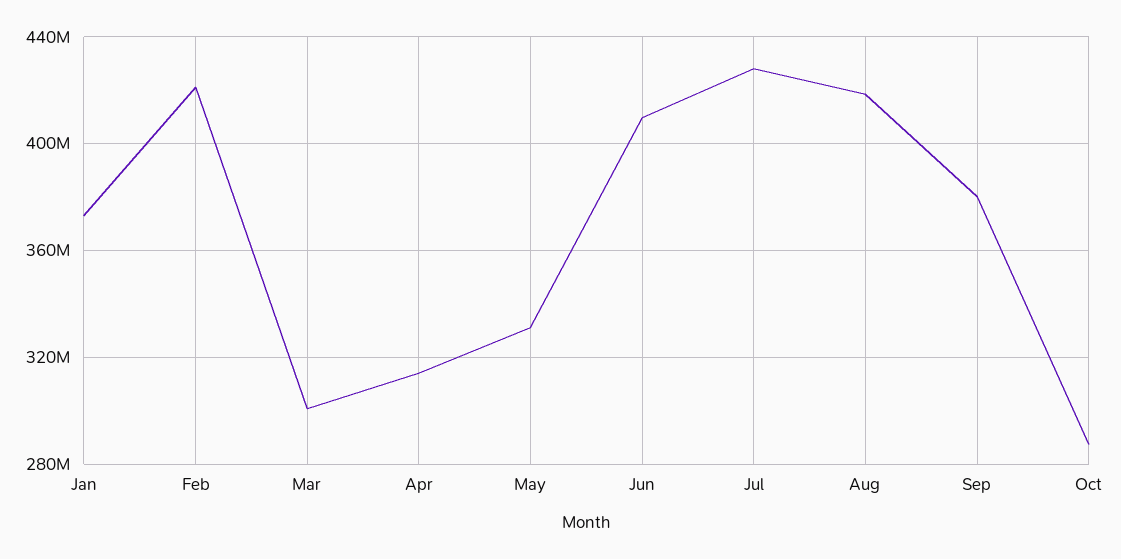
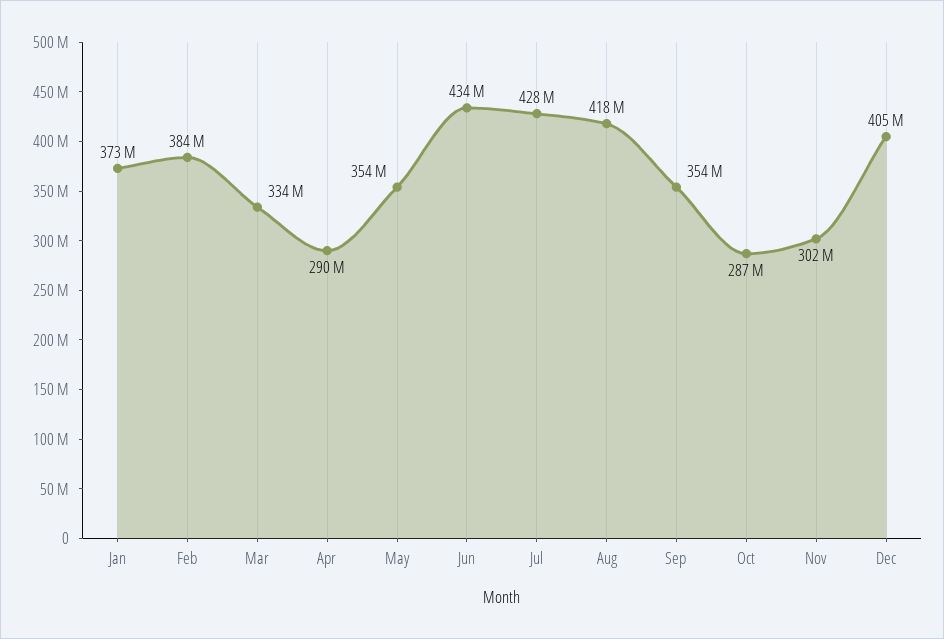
Feb: 420000000 -> 384000000
Mar: 300000000 -> 334000000
Apr: 315000000 -> 290000000
May: 330000000 -> 354000000
Jun: 410000000 -> 434000000
Sep: 380000000 -> 354000000
Nov: none -> 302000000
Dec: none -> 405000000

